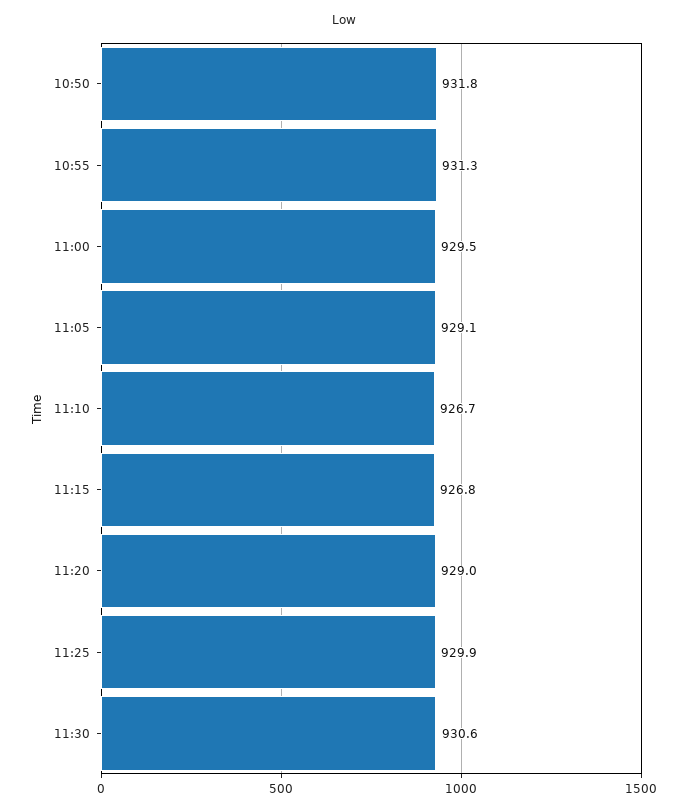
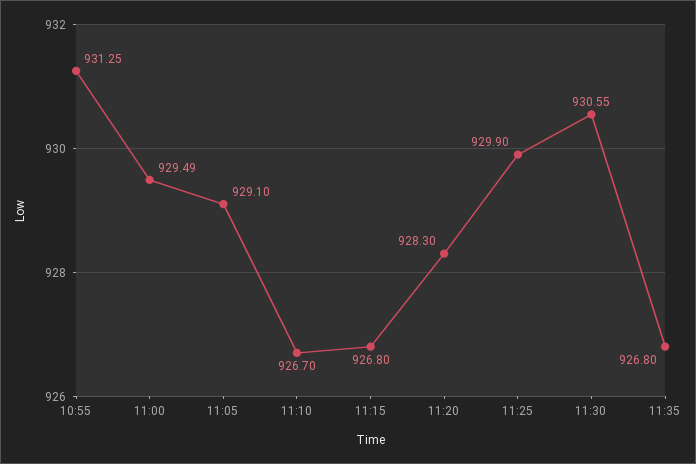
10:50: 931.8 -> none
11:20: 929 -> 928.3
11:35: none -> 926.8

